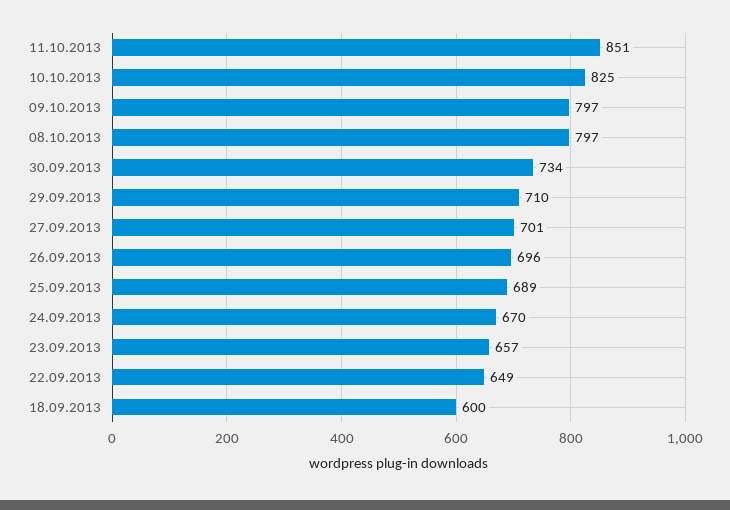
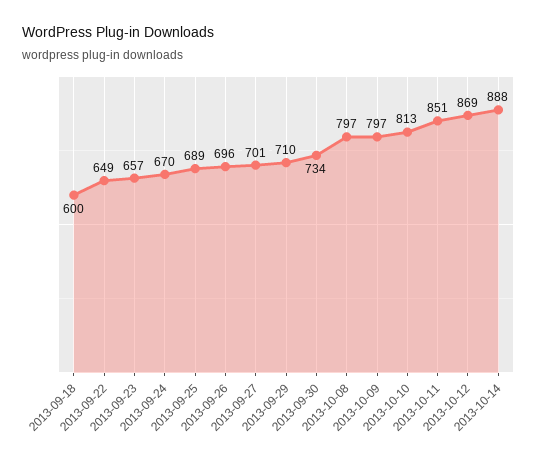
10.10.2013: 825 -> 813
2013-10-12: none -> 869
2013-10-14: none -> 888

